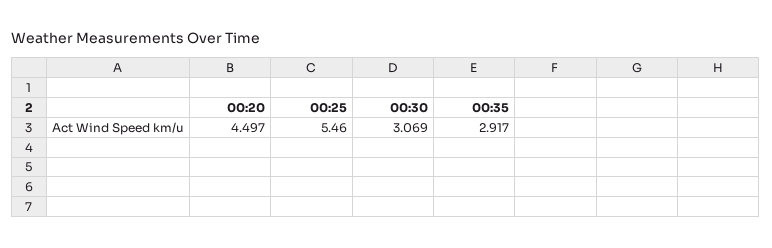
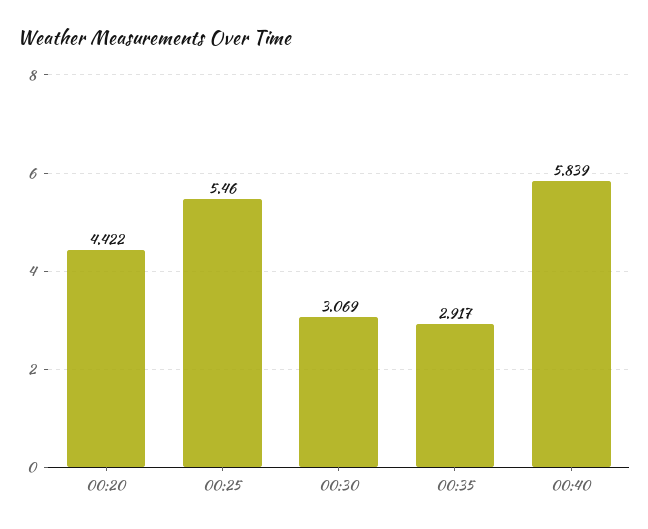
00:20: 4.497 -> 4.422
00:40: none -> 5.839

